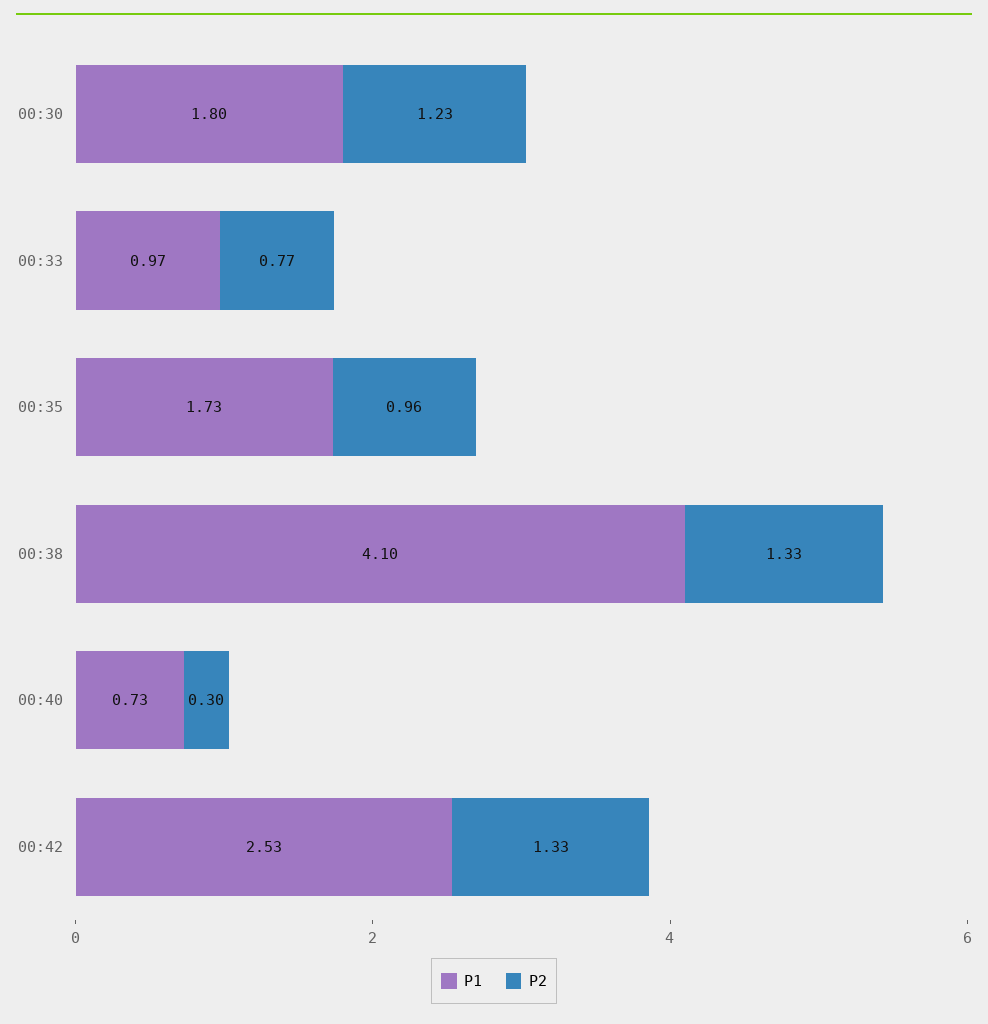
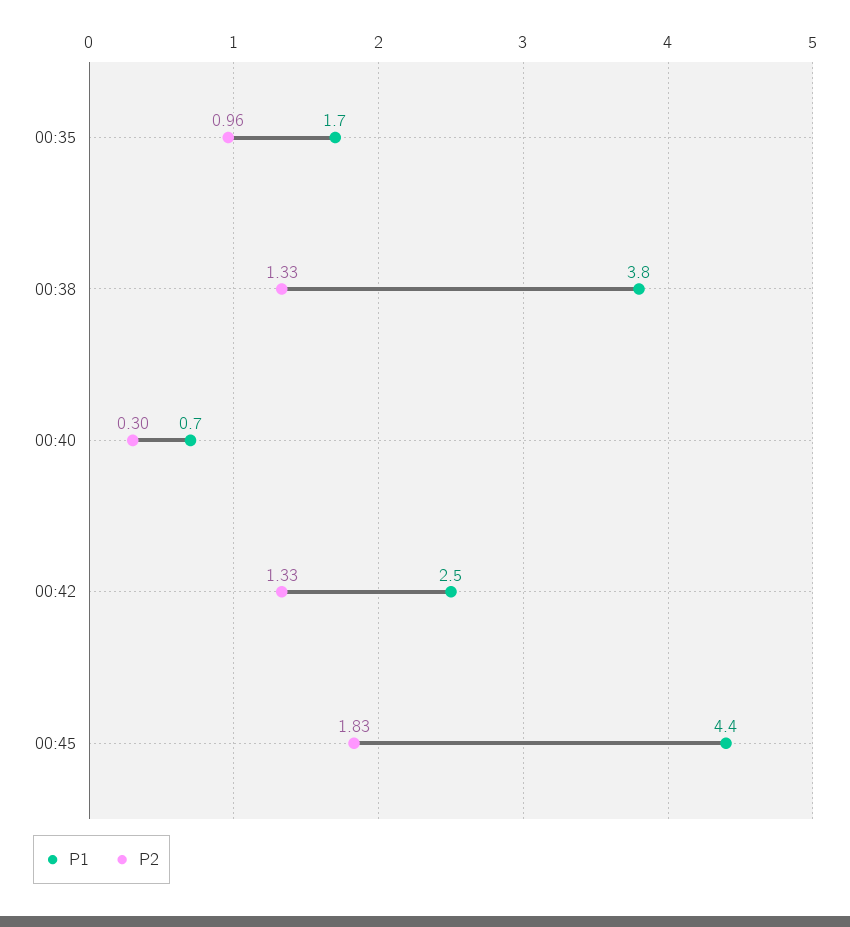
P1, 00:30: 1.8 -> none
P2, 00:30: 1.23 -> none
P1, 00:33: 0.97 -> none
P2, 00:33: 0.77 -> none
P1, 00:38: 4.1 -> 3.8
P1, 00:45: none -> 4.4
P2, 00:45: none -> 1.83

